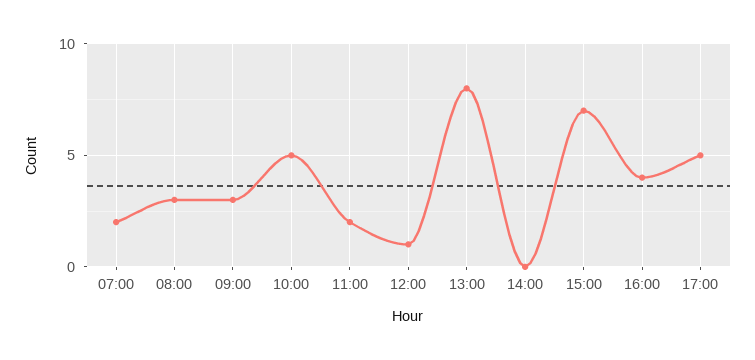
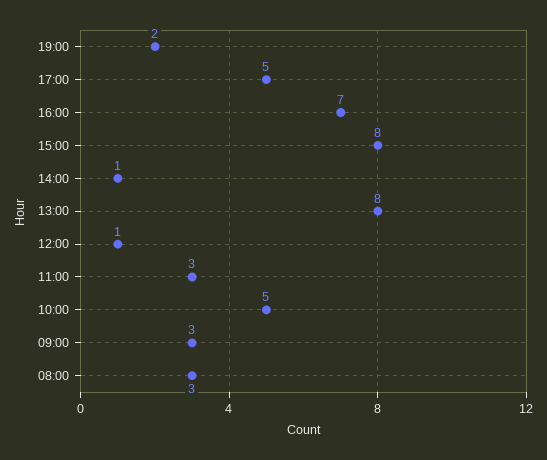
07:00: 2 -> none
11:00: 2 -> 3
14:00: 0 -> 1
15:00: 7 -> 8
16:00: 4 -> 7
19:00: none -> 2

